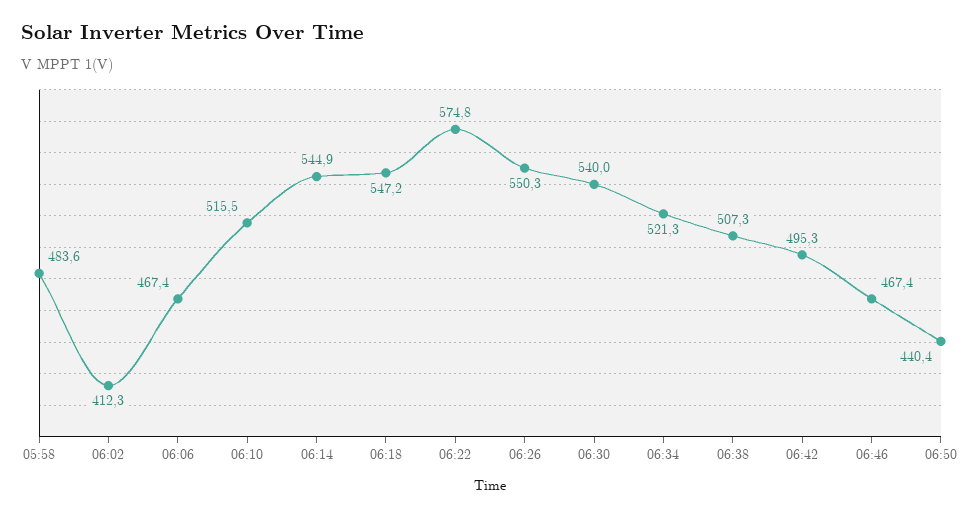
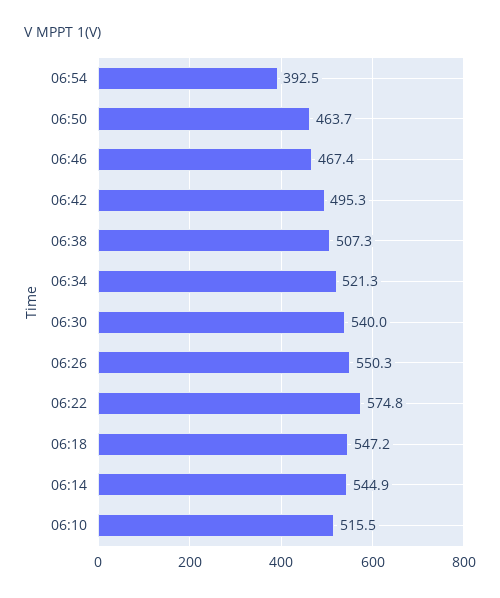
05:58: 483.6 -> none
06:02: 412.3 -> none
06:06: 467.4 -> none
06:50: 440.4 -> 463.7
06:54: none -> 392.5

